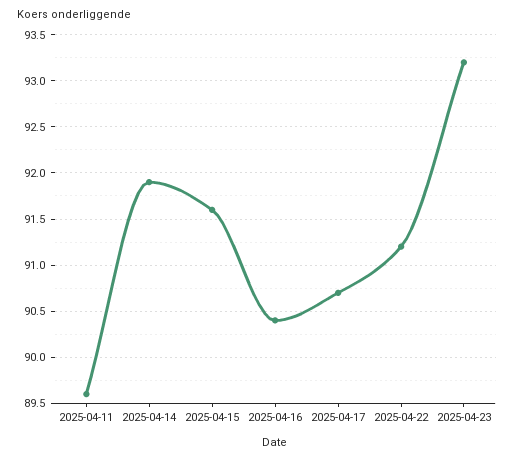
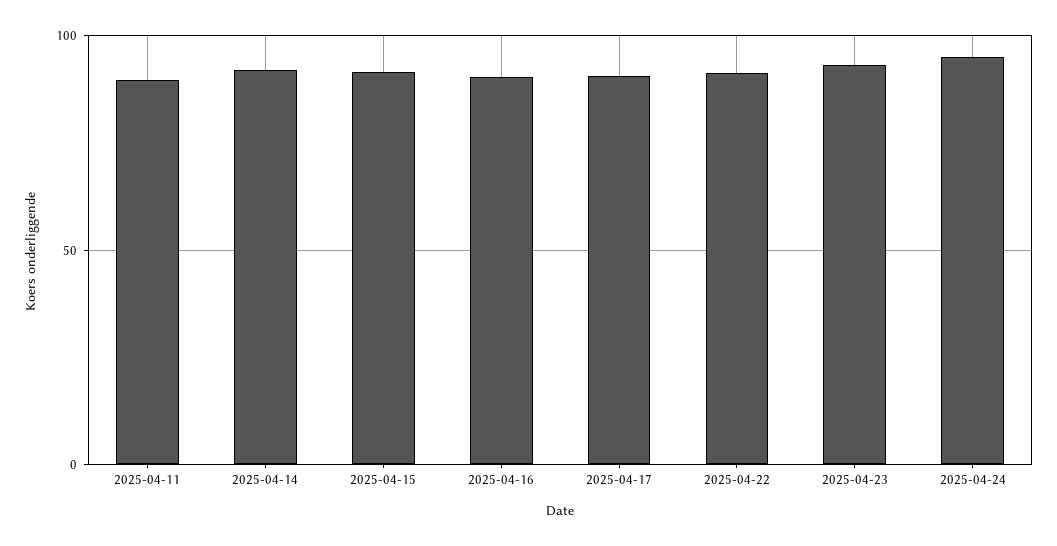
2025-04-24: none -> 95

